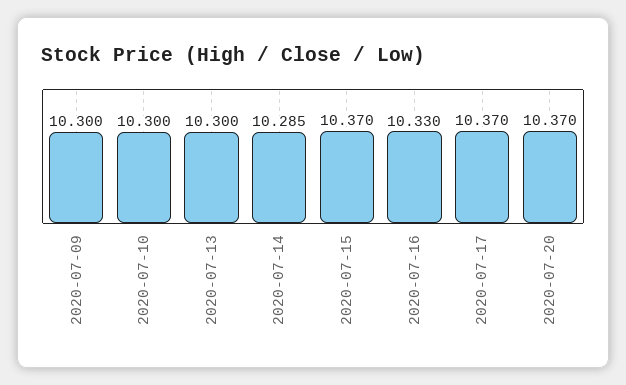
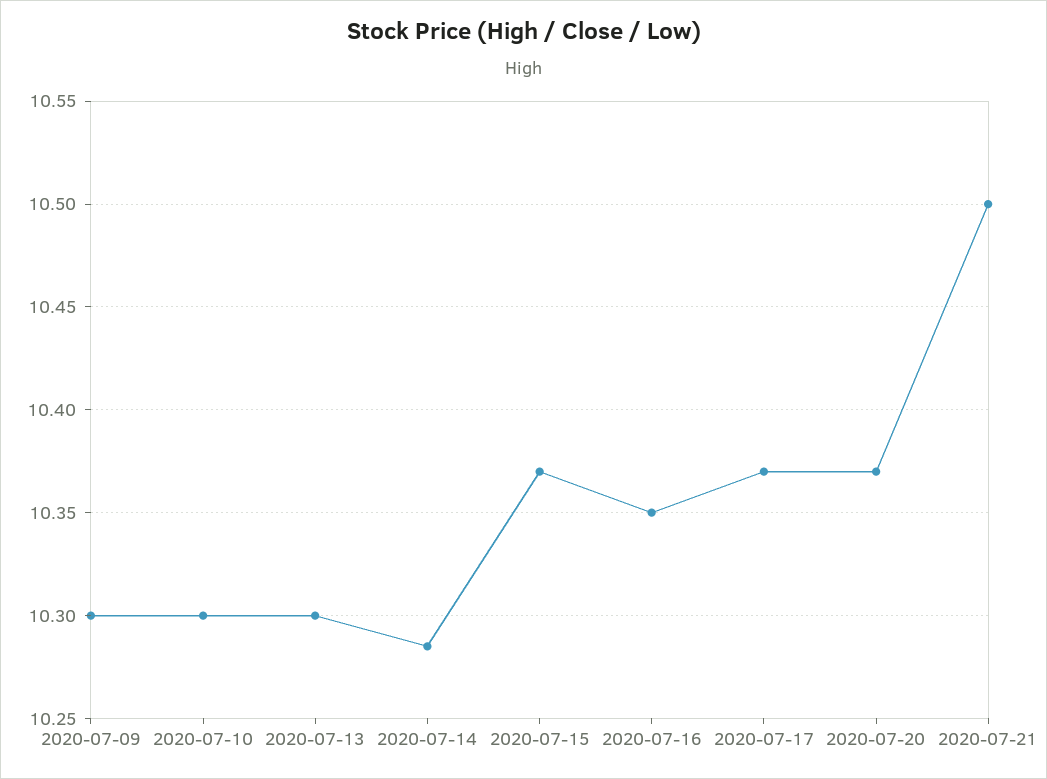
2020-07-16: 10.33 -> 10.35
2020-07-21: none -> 10.5

